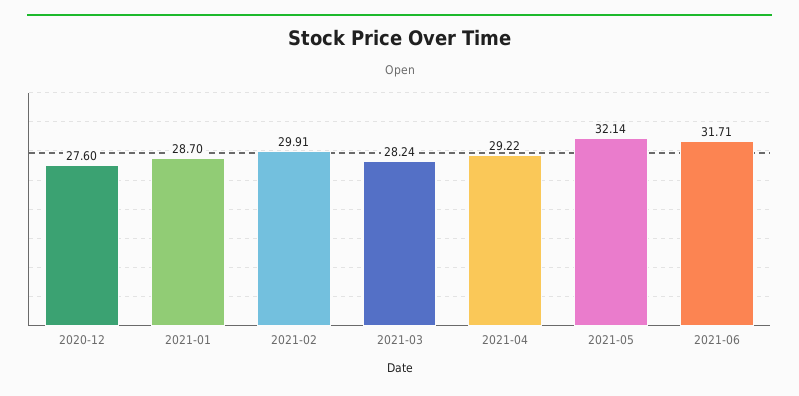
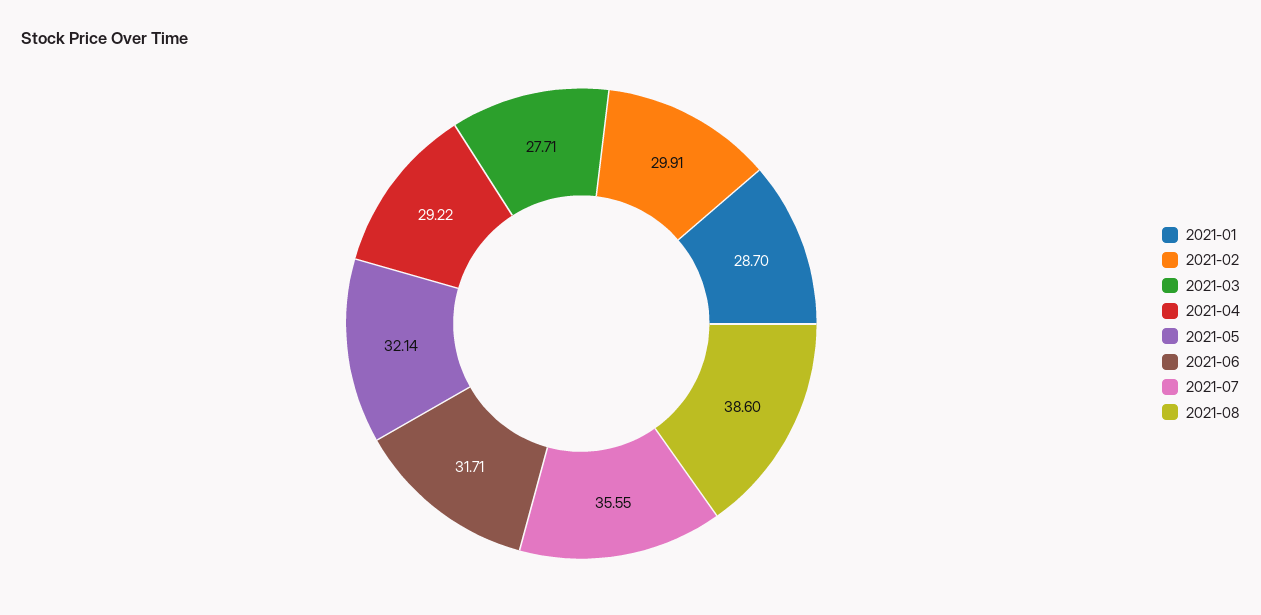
2020-12: 27.6 -> none
2021-03: 28.24 -> 27.71
2021-07: none -> 35.55
2021-08: none -> 38.6

